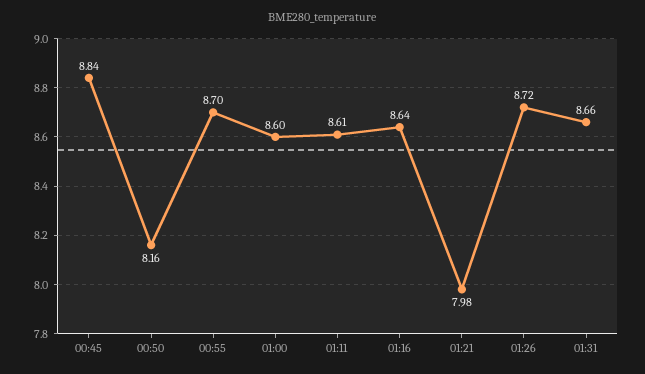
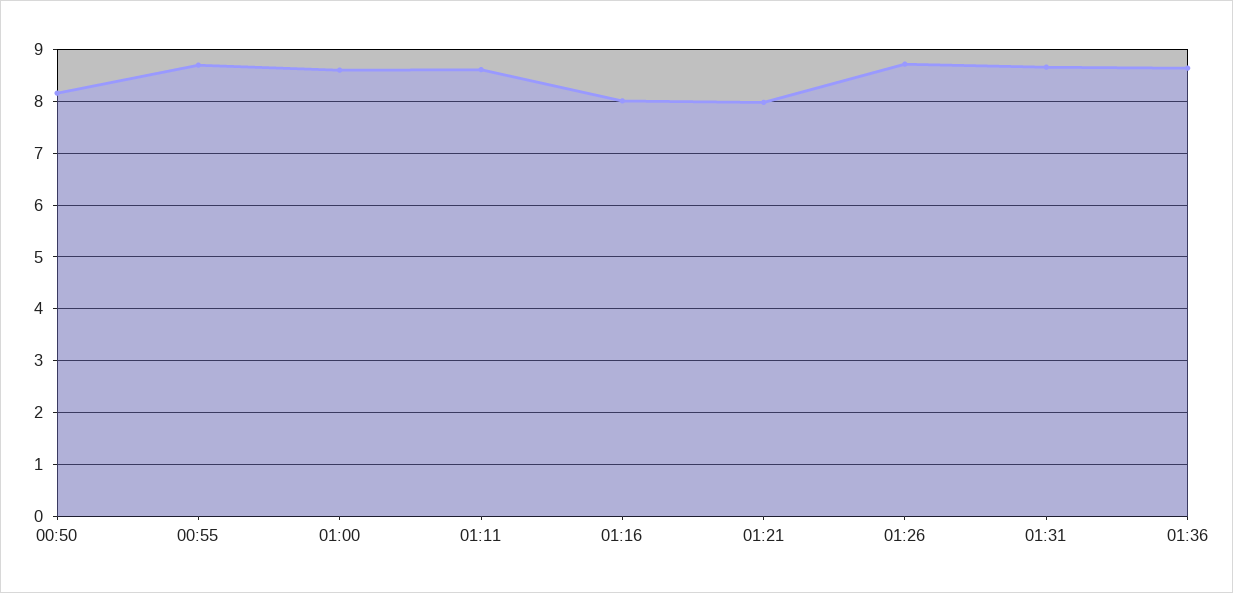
00:45: 8.84 -> none
01:16: 8.64 -> 8
01:36: none -> 8.6

